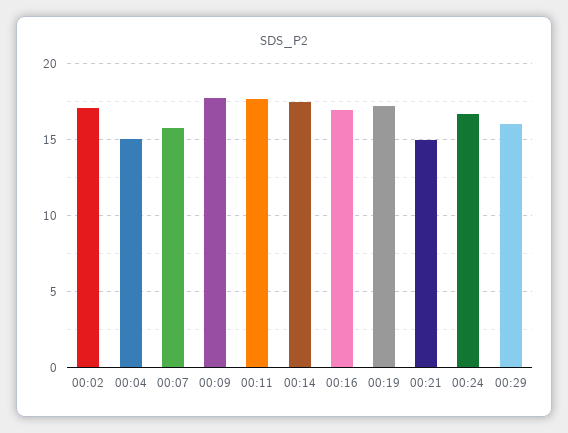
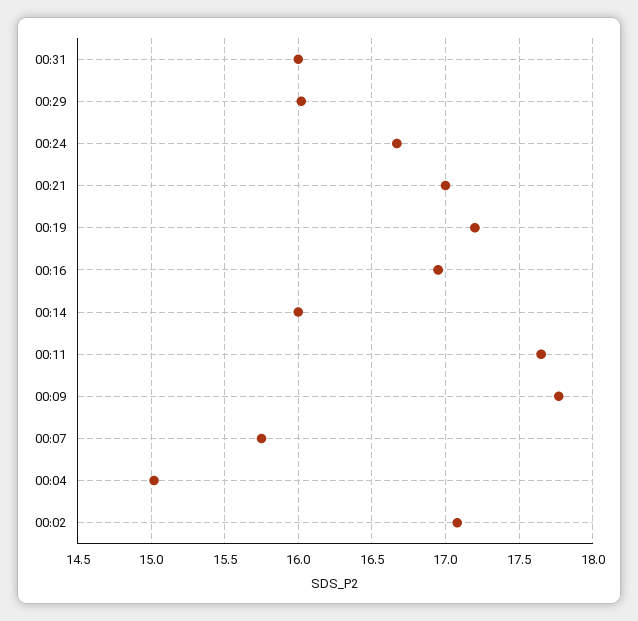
00:14: 17.5 -> 16
00:21: 15 -> 17
00:31: none -> 16

